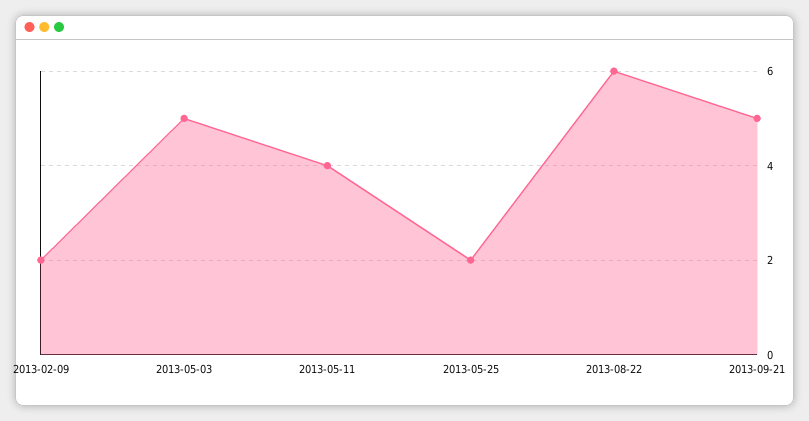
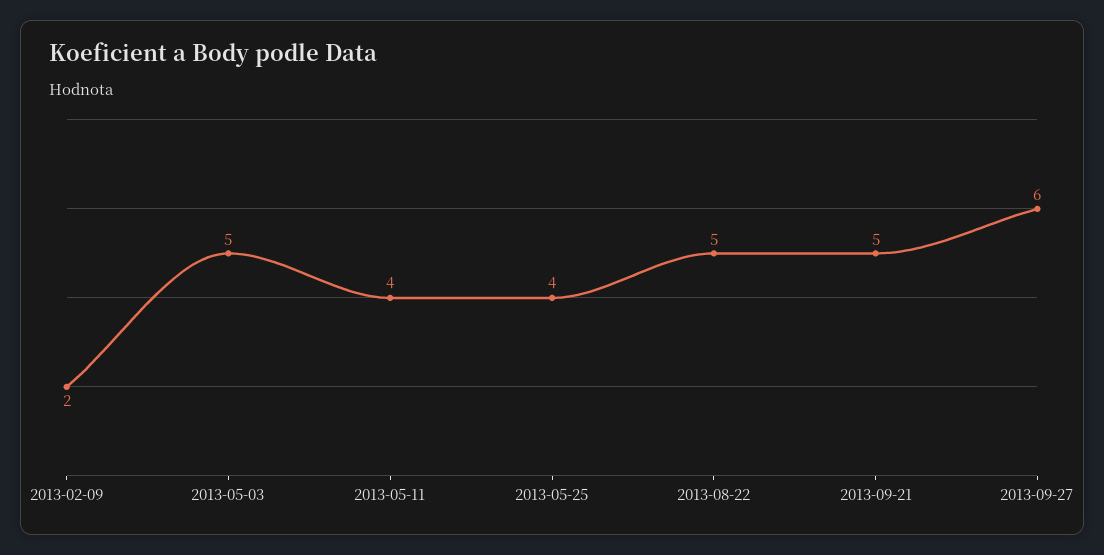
2013-05-25: 2 -> 4
2013-08-22: 6 -> 5
2013-09-27: none -> 6

